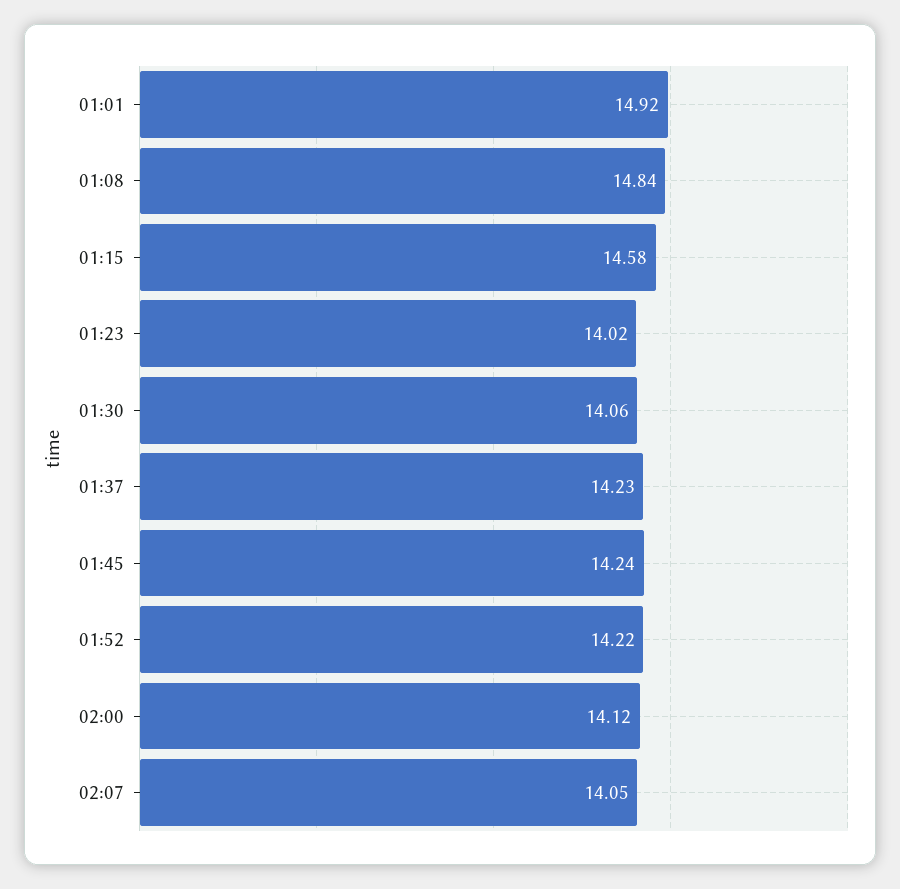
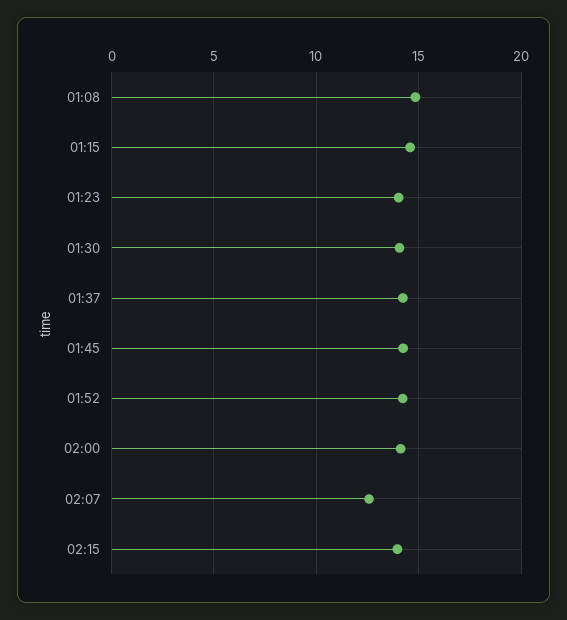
01:01: 14.92 -> none
02:07: 14.05 -> 12.5
02:15: none -> 14

